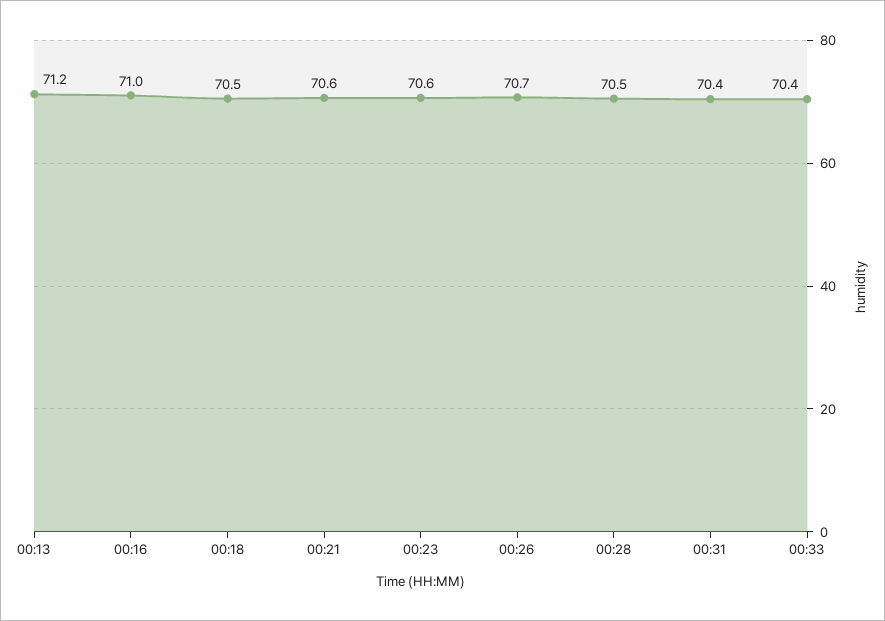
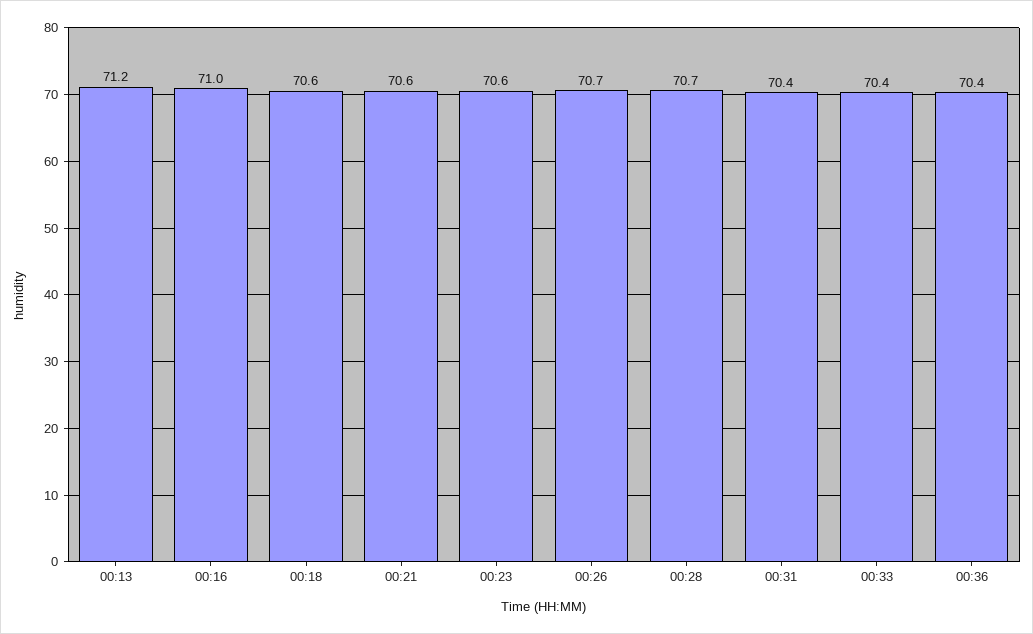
00:18: 70.5 -> 70.6
00:28: 70.5 -> 70.7
00:36: none -> 70.4

